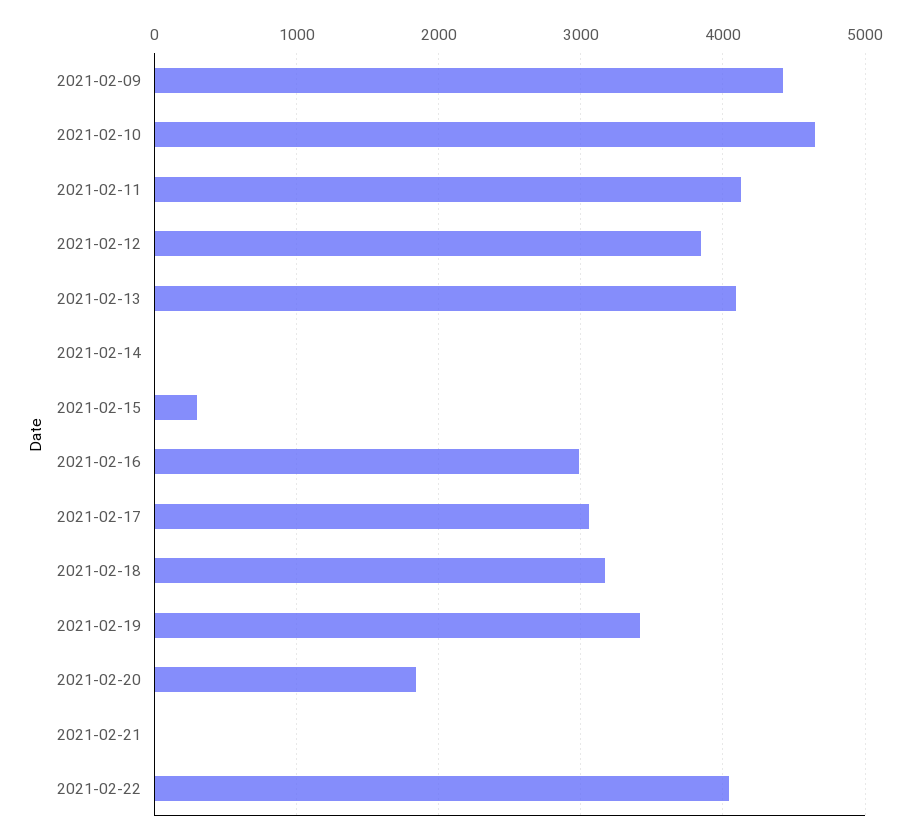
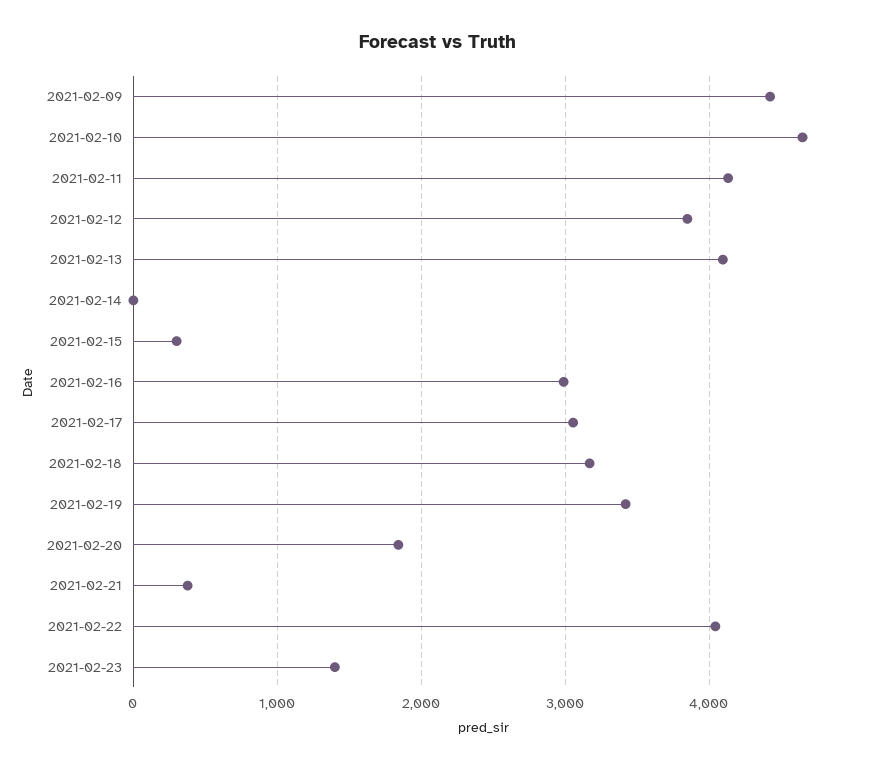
2021-02-21: 0 -> 400
2021-02-23: none -> 1400

